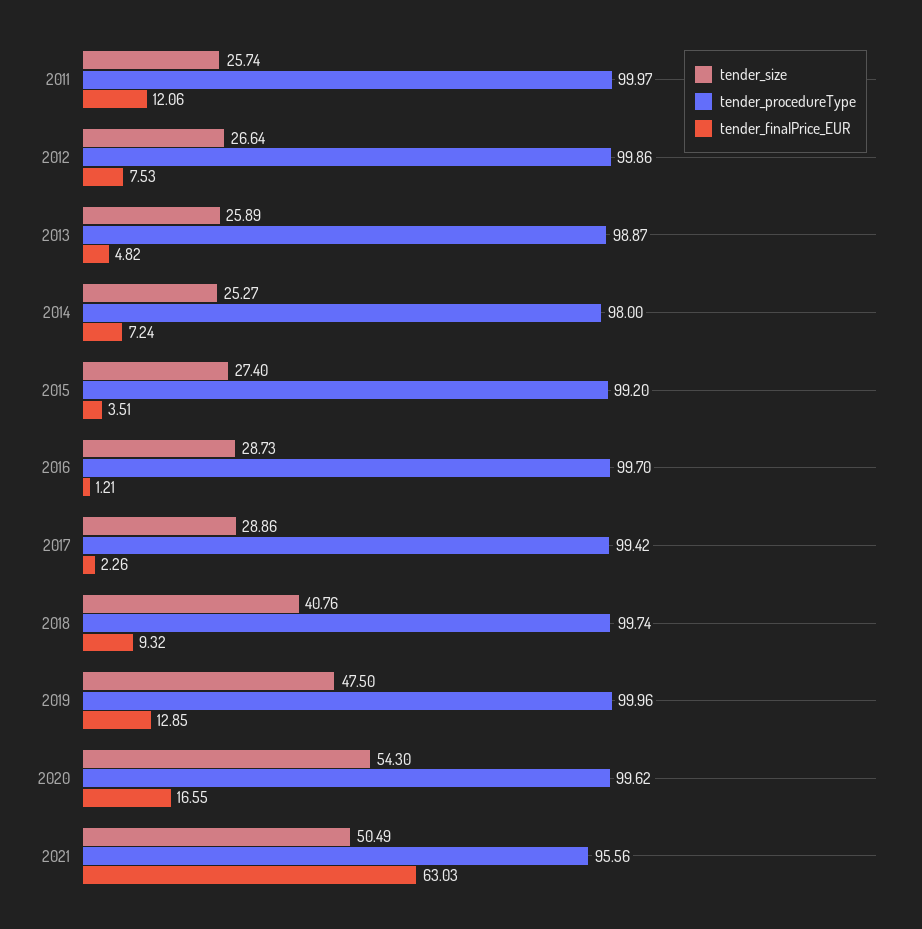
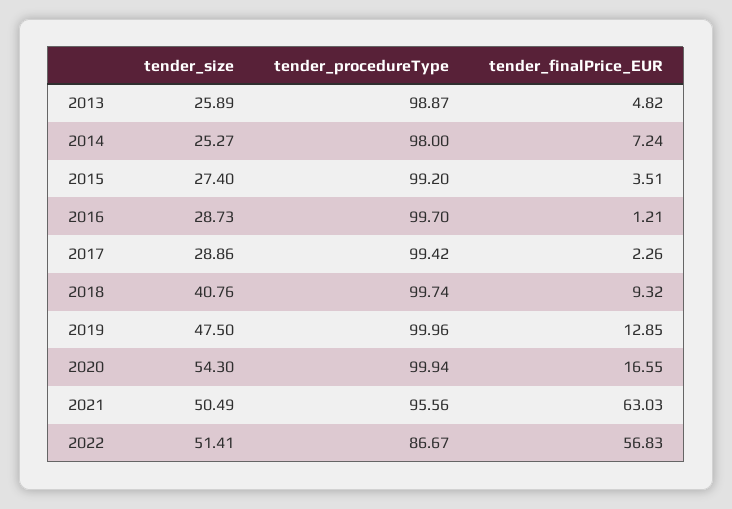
tender_size, 2011: 25.74 -> none
tender_procedureType, 2011: 99.97 -> none
tender_finalPrice_EUR, 2011: 12.06 -> none
tender_size, 2012: 26.64 -> none
tender_procedureType, 2012: 99.86 -> none
tender_finalPrice_EUR, 2012: 7.53 -> none
tender_procedureType, 2020: 99.62 -> 99.94
tender_size, 2022: none -> 51.41
tender_procedureType, 2022: none -> 86.67
tender_finalPrice_EUR, 2022: none -> 56.83

